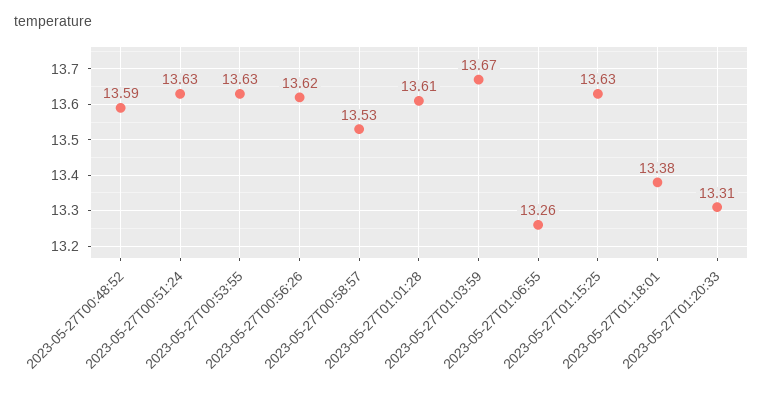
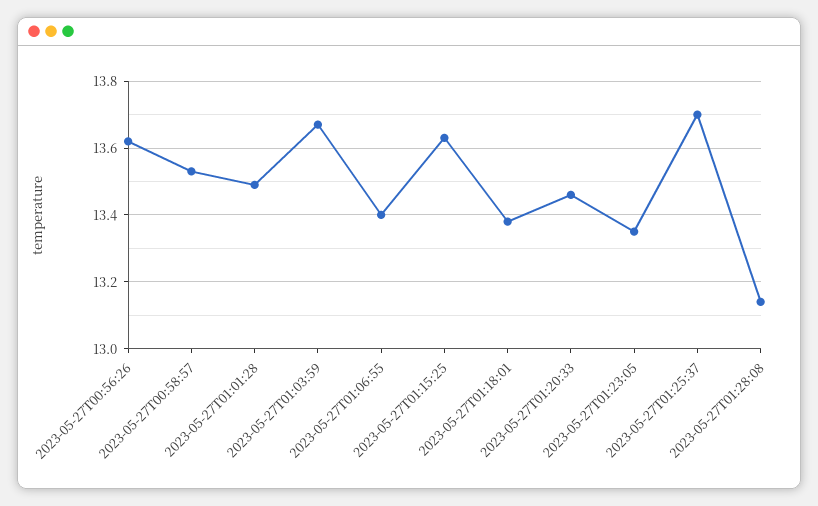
2023-05-27T00:48:52: 13.59 -> none
2023-05-27T00:51:24: 13.63 -> none
2023-05-27T00:53:55: 13.63 -> none
2023-05-27T01:01:28: 13.61 -> 13.5
2023-05-27T01:06:55: 13.26 -> 13.4
2023-05-27T01:20:33: 13.31 -> 13.45
2023-05-27T01:23:05: none -> 13.35
2023-05-27T01:25:37: none -> 13.7
2023-05-27T01:28:08: none -> 13.15

